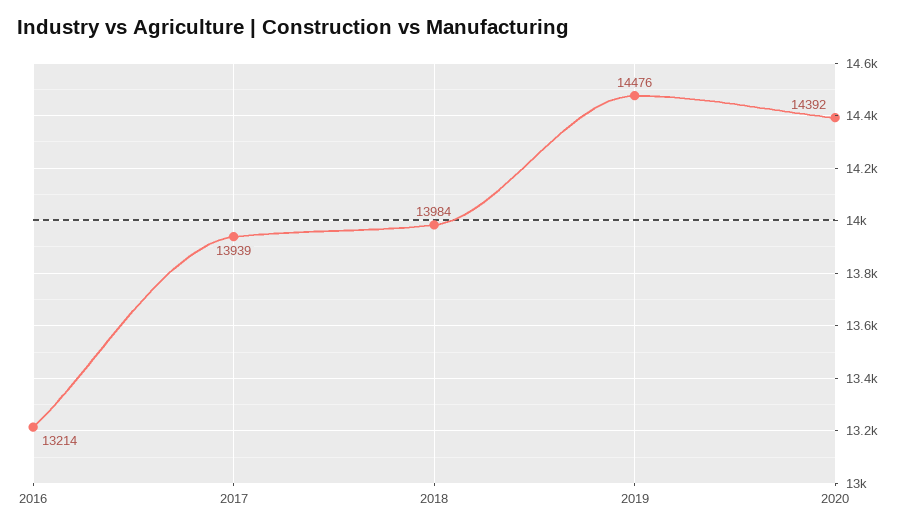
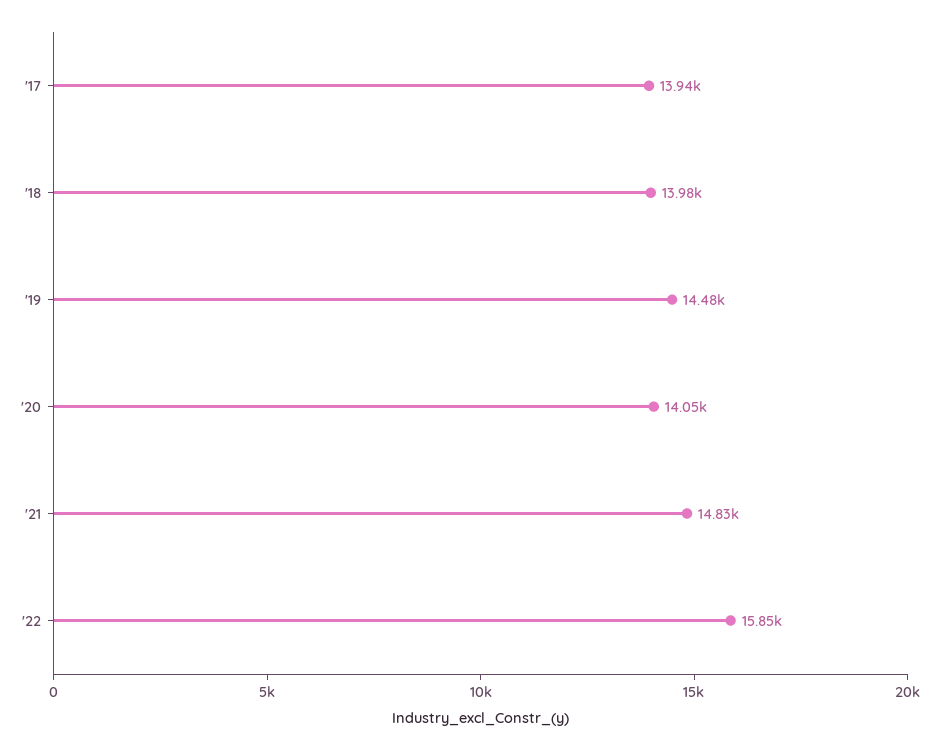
2016: 13214 -> none
2020: 14392 -> 14050
'21: none -> 14830
'22: none -> 15850

